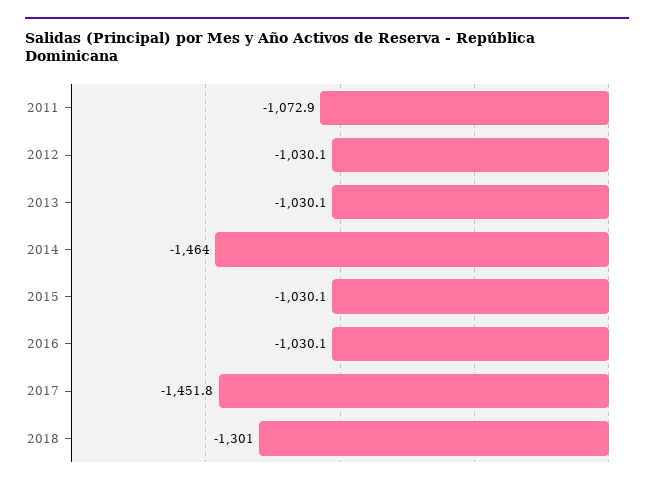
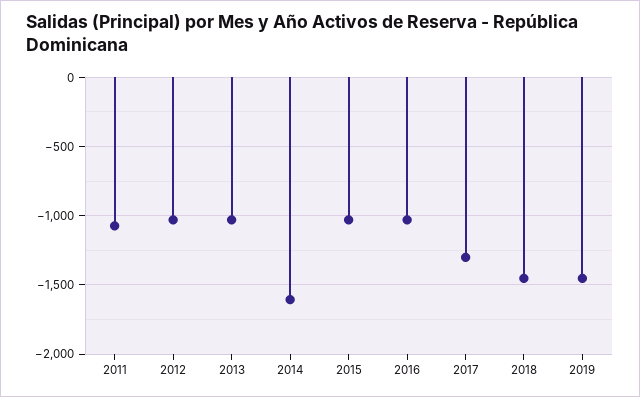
2014: -1464 -> -1600
2017: -1451.8 -> -1300
2018: -1301 -> -1450
2019: none -> -1450

